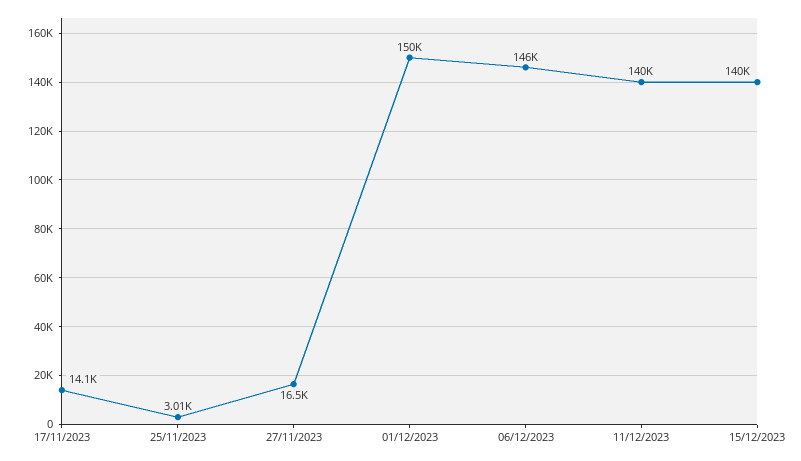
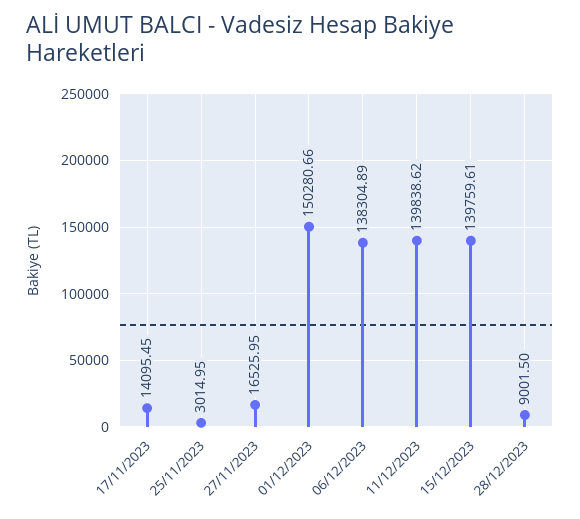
06/12/2023: 146000 -> 138304.89
28/12/2023: none -> 9001.5

